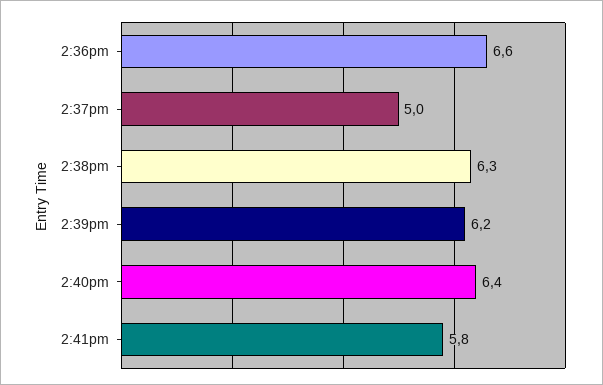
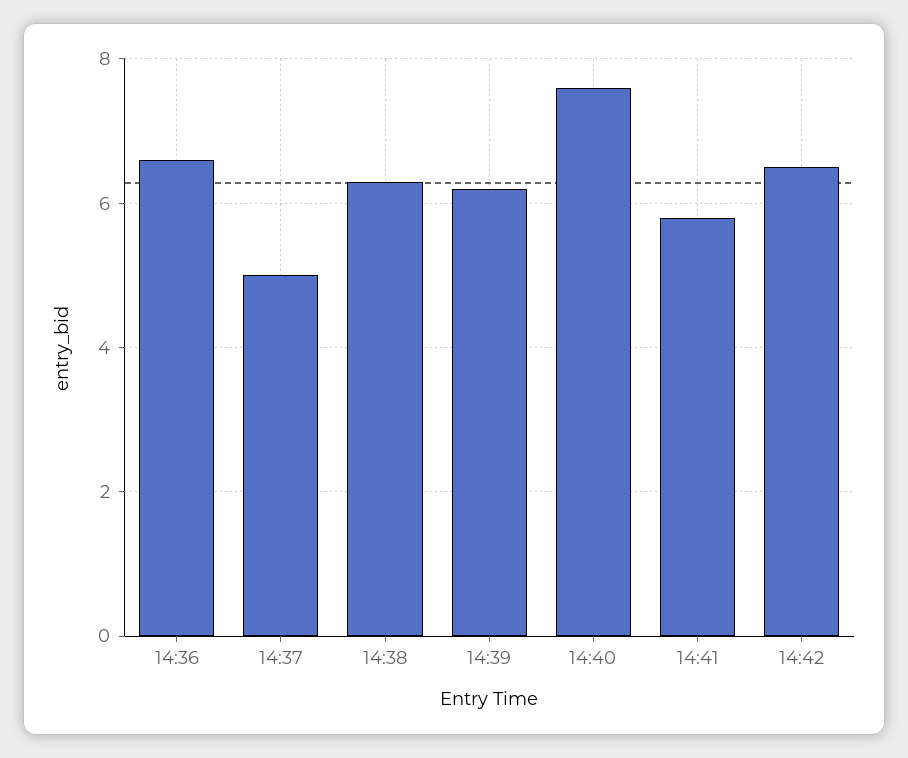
2:40pm: 6.4 -> 7.5
14:42: none -> 6.5

